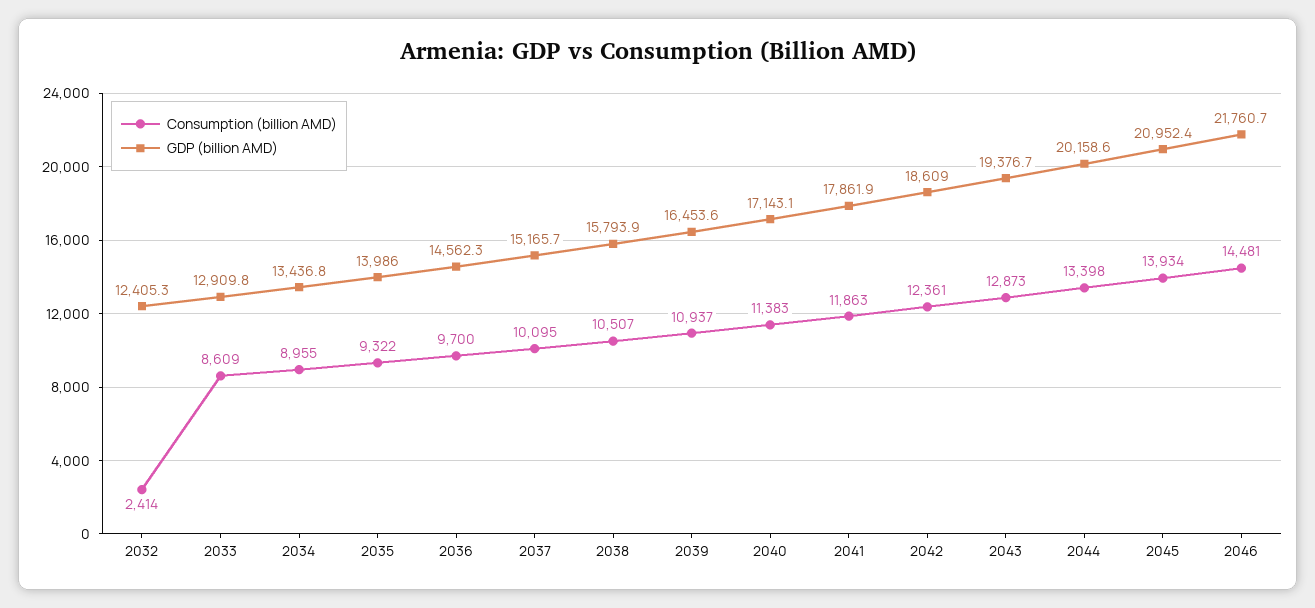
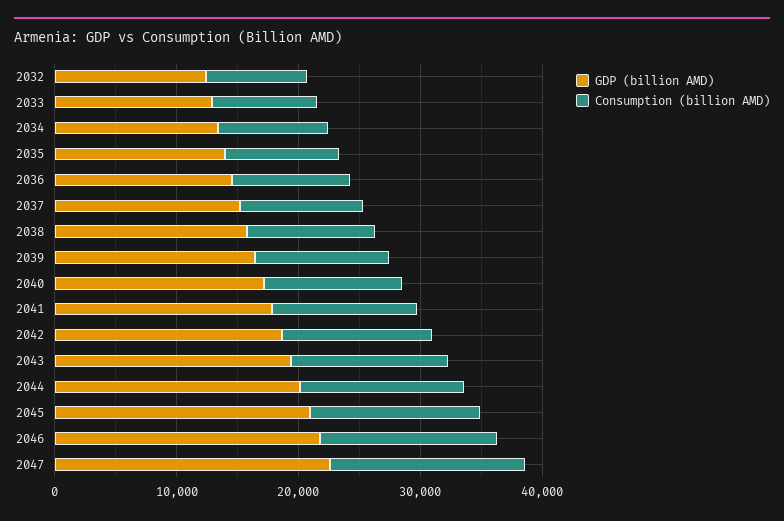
Consumption (billion AMD), 2032: 2414 -> 8000
GDP (billion AMD), 2047: none -> 22000
Consumption (billion AMD), 2047: none -> 16000

